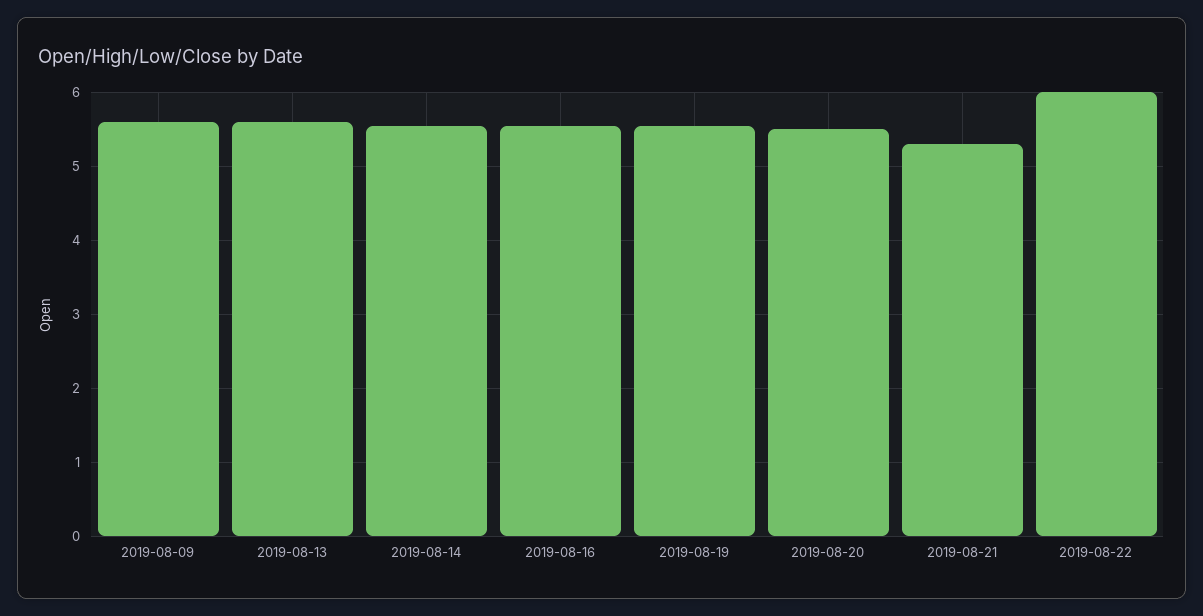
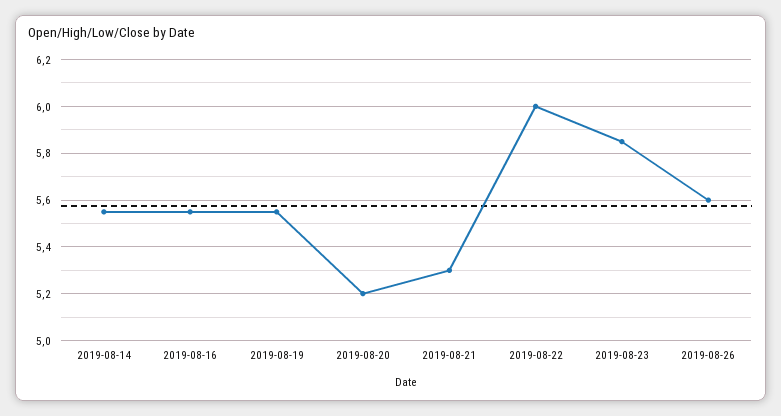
2019-08-09: 5.6 -> none
2019-08-13: 5.6 -> none
2019-08-20: 5.5 -> 5.2
2019-08-23: none -> 5.85
2019-08-26: none -> 5.6

